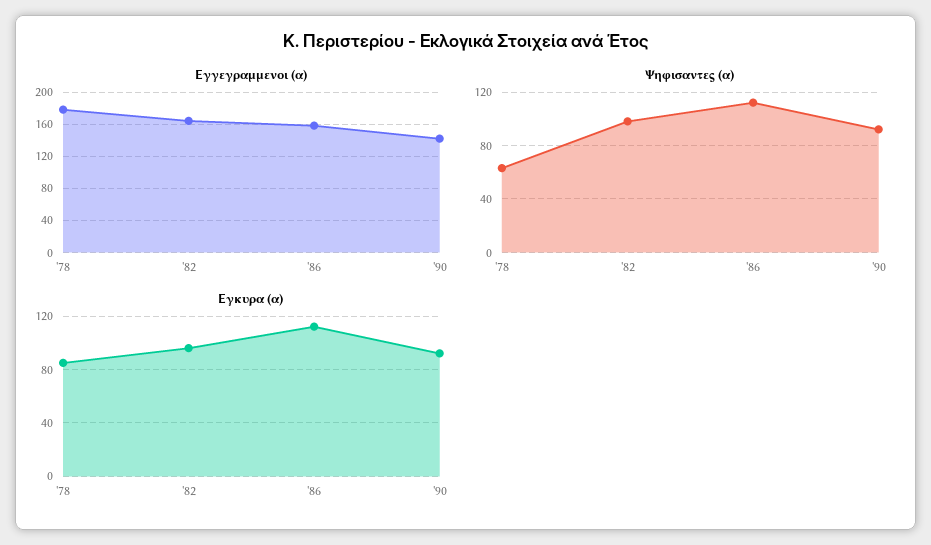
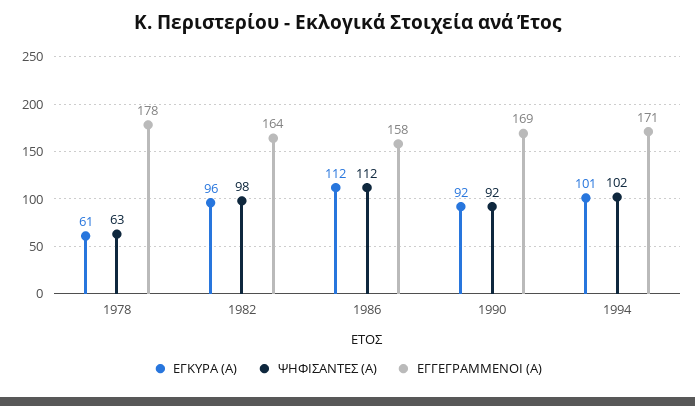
Εγγεγραμμενοι (α), '90: 140 -> 169
Εγκυρα (α), '78: 85 -> 61
Εγκυρα (α), 1994: none -> 101
Ψηφισαντες (α), 1994: none -> 102
Εγγεγραμμενοι (α), 1994: none -> 171

